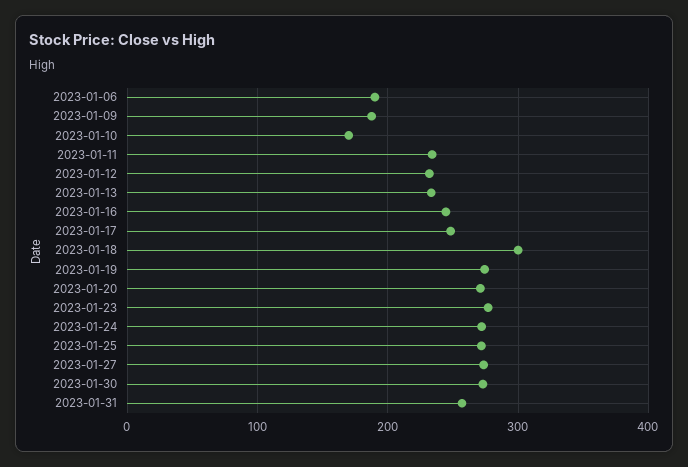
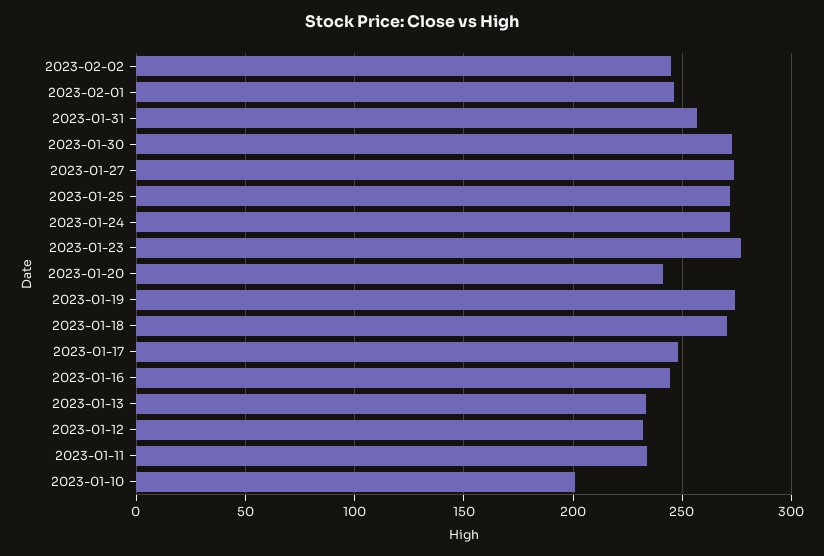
2023-01-06: 190 -> none
2023-01-09: 190 -> none
2023-01-10: 170 -> 200
2023-01-18: 300 -> 270
2023-01-20: 270 -> 240
2023-02-02: none -> 245
2023-02-01: none -> 245

